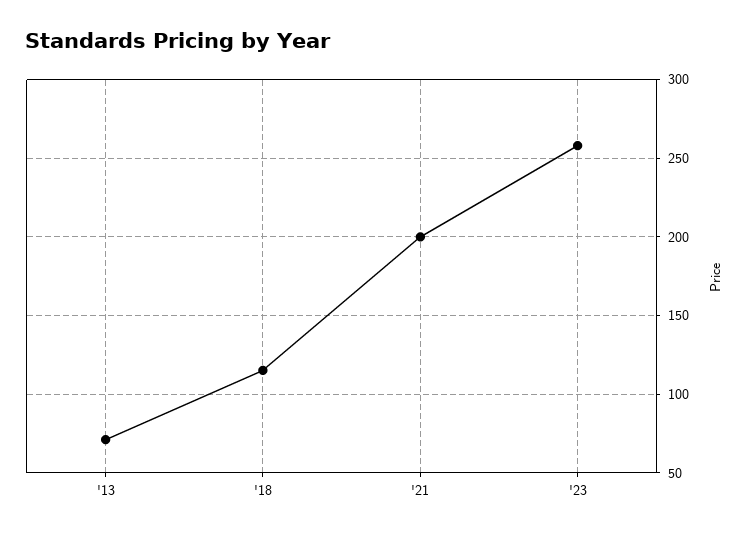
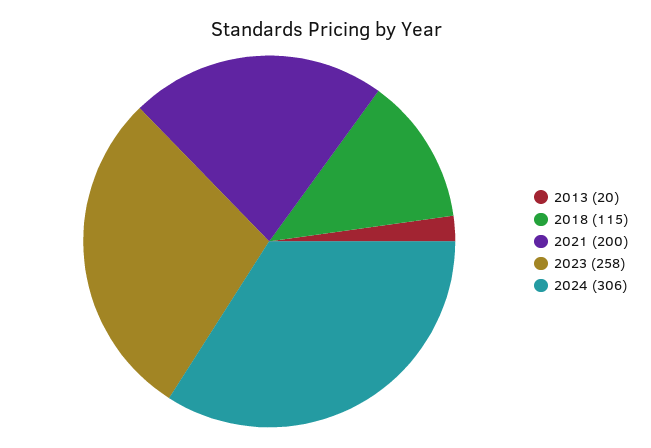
'13: 70 -> 20
2024: none -> 306

